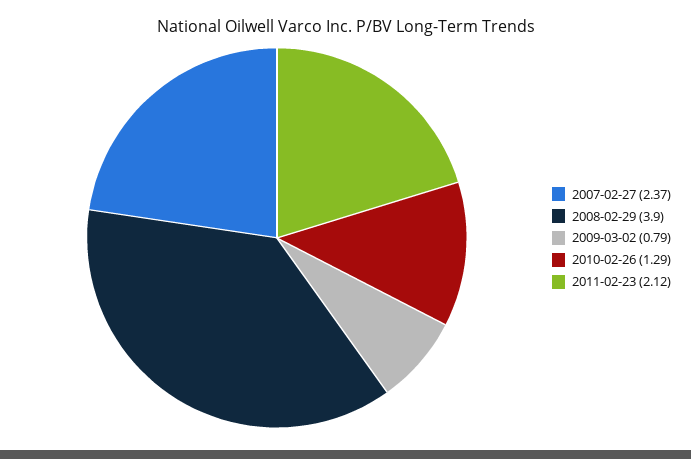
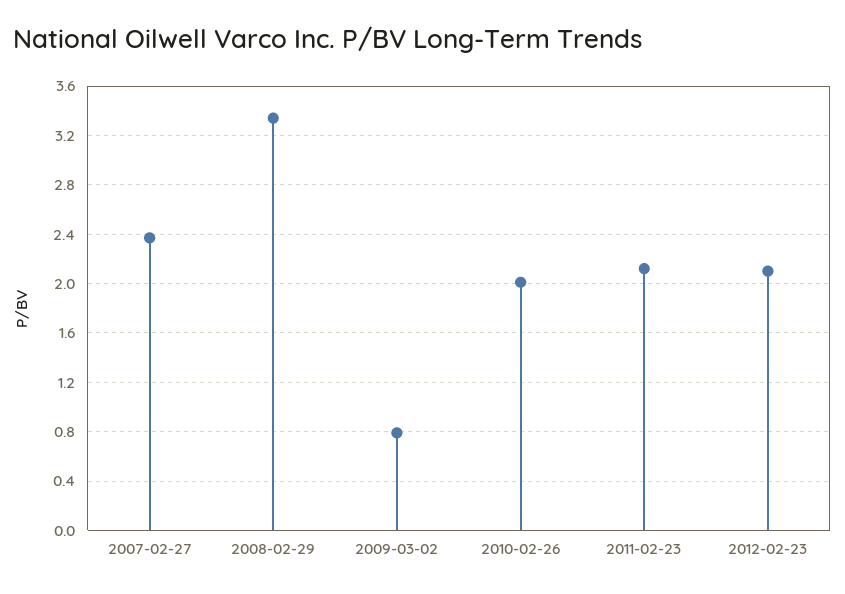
2008-02-29: 3.9 -> 3.35
2010-02-26: 1.29 -> 2
2012-02-23: none -> 2.1

